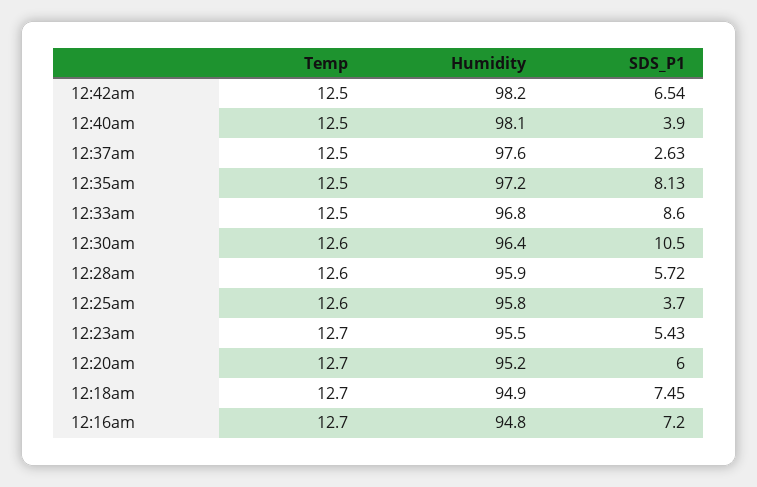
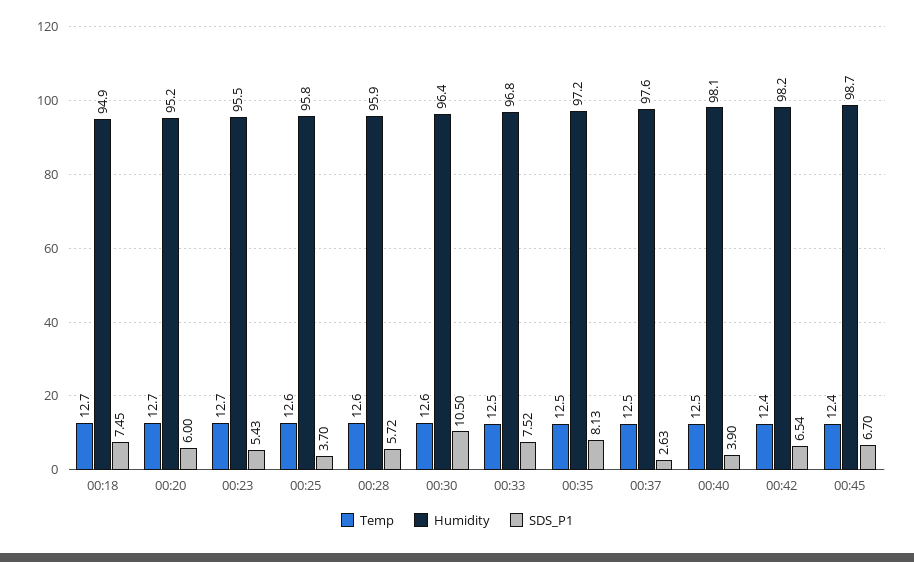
Temp, 12:42am: 12.5 -> 12.4
SDS_P1, 12:33am: 8.6 -> 7.52
Temp, 12:16am: 12.7 -> none
Humidity, 12:16am: 94.8 -> none
SDS_P1, 12:16am: 7.2 -> none
Temp, 00:45: none -> 12.4
Humidity, 00:45: none -> 98.7
SDS_P1, 00:45: none -> 6.7

